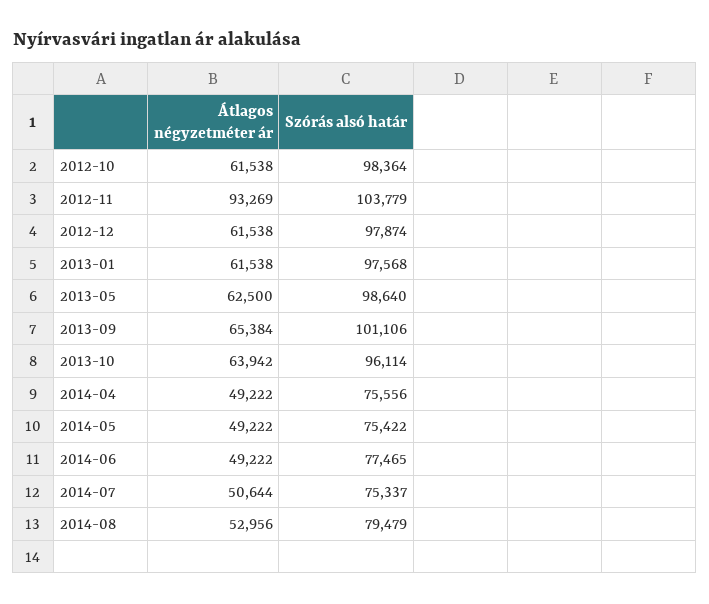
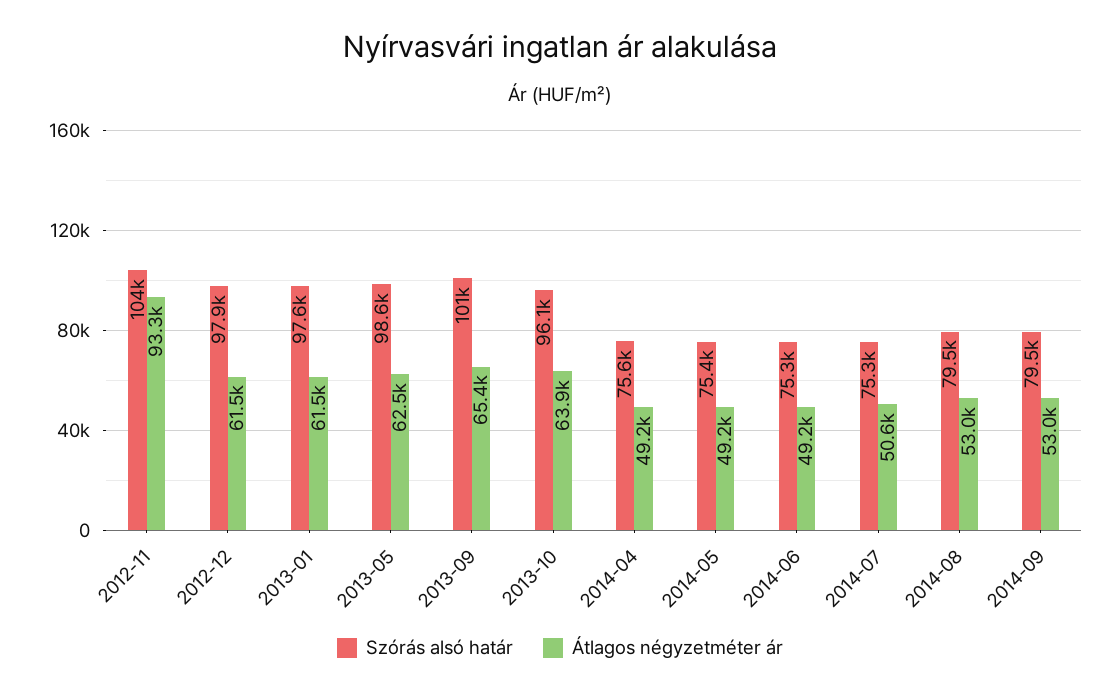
Átlagos négyzetméter ár, 2012-10: 61538 -> none
Szórás alsó határ, 2012-10: 98364 -> none
Szórás alsó határ, 2014-06: 77465 -> 75300
Szórás alsó határ, 2014-09: none -> 79500
Átlagos négyzetméter ár, 2014-09: none -> 53000

